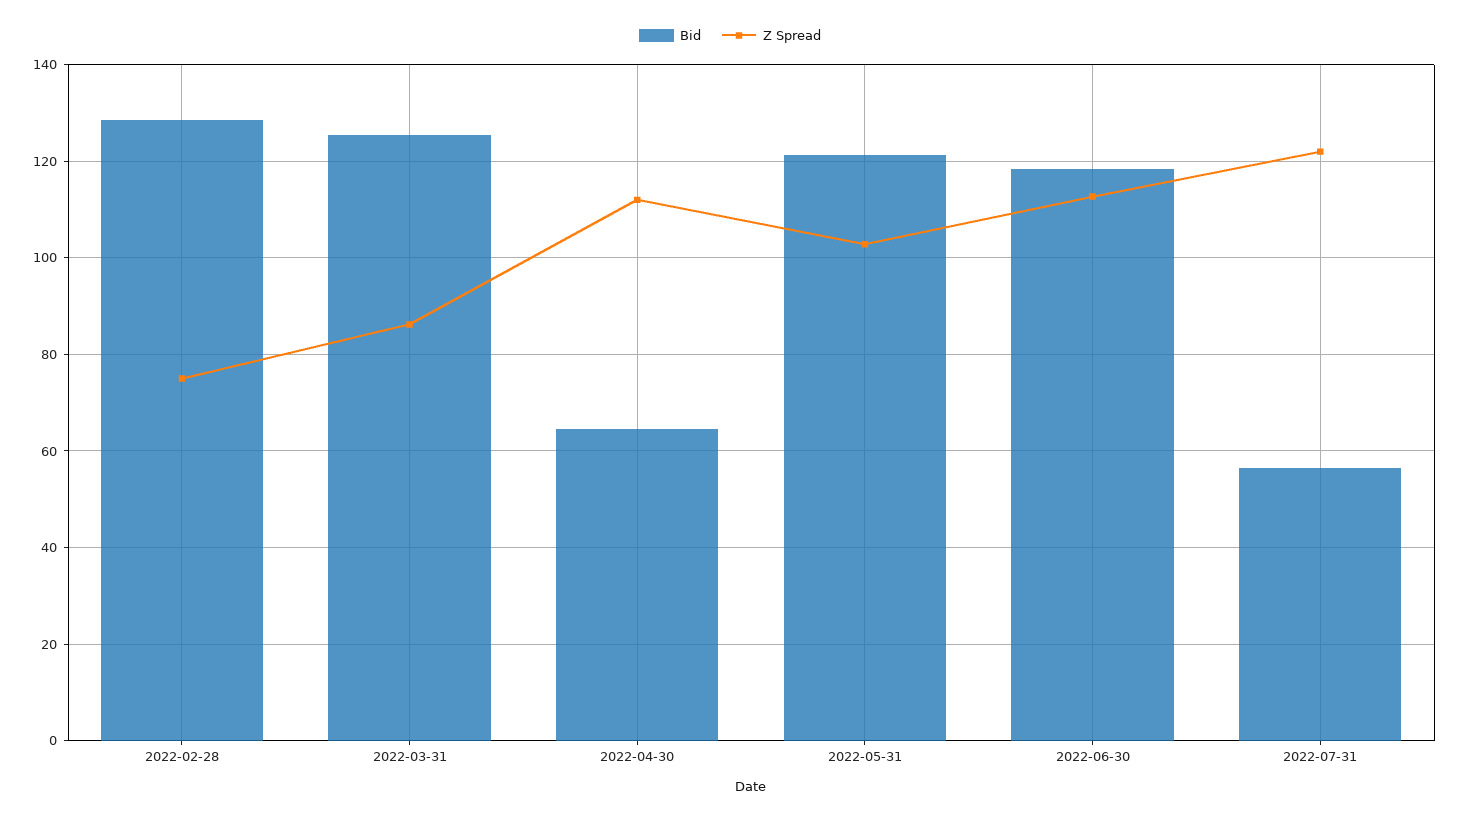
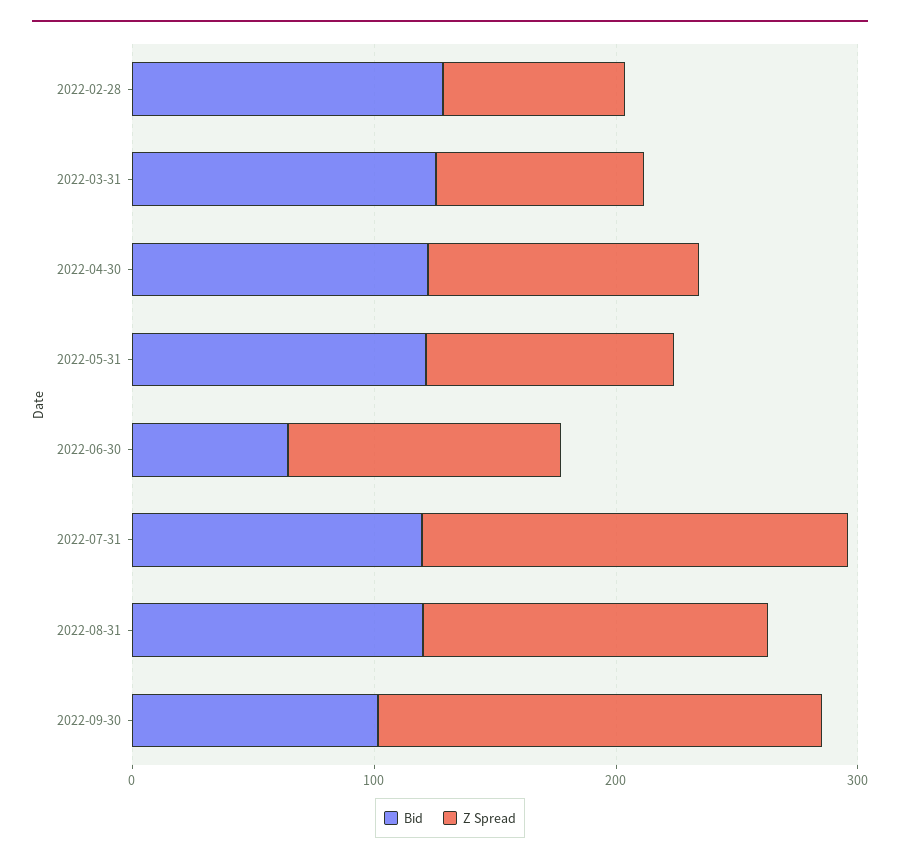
Bid, 2022-04-30: 64 -> 120
Bid, 2022-06-30: 118 -> 60
Bid, 2022-07-31: 56 -> 120
Z Spread, 2022-07-31: 122 -> 180
Bid, 2022-08-31: none -> 120
Z Spread, 2022-08-31: none -> 140
Bid, 2022-09-30: none -> 100
Z Spread, 2022-09-30: none -> 180

